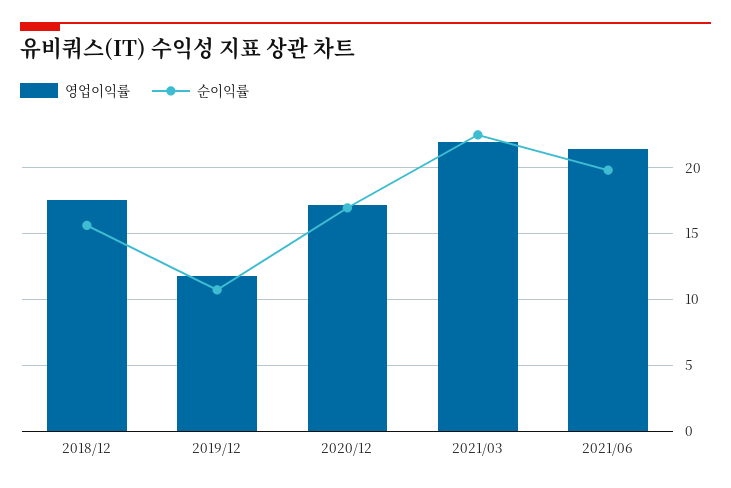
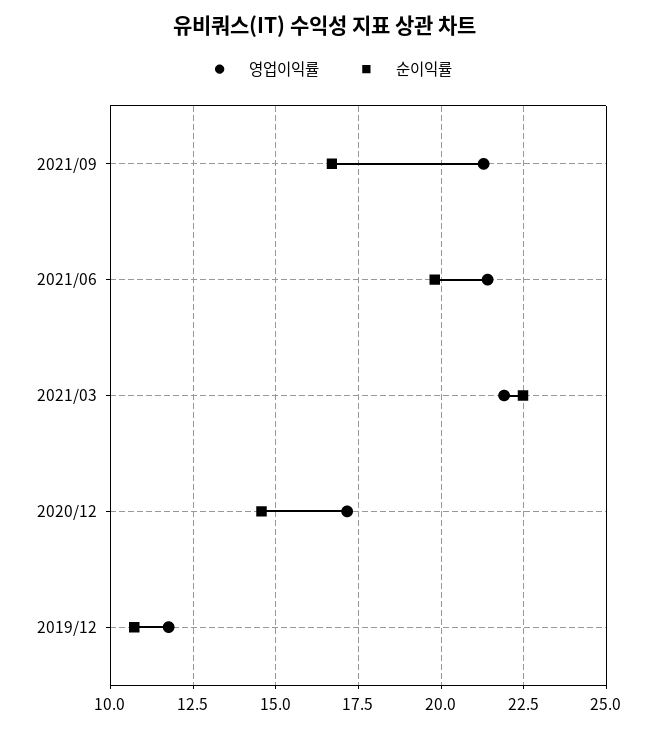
영업이익률, 2018/12: 17.5 -> none
순이익률, 2018/12: 15.5 -> none
순이익률, 2020/12: 17 -> 14.5
영업이익률, 2021/09: none -> 21.25
순이익률, 2021/09: none -> 16.75

